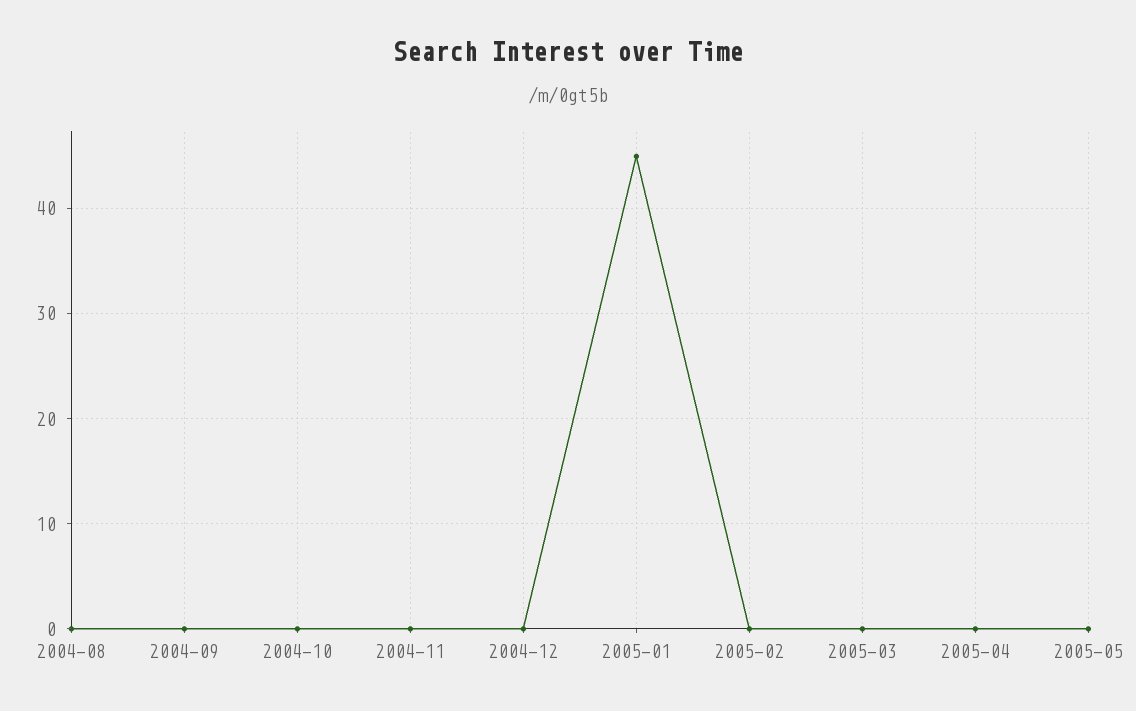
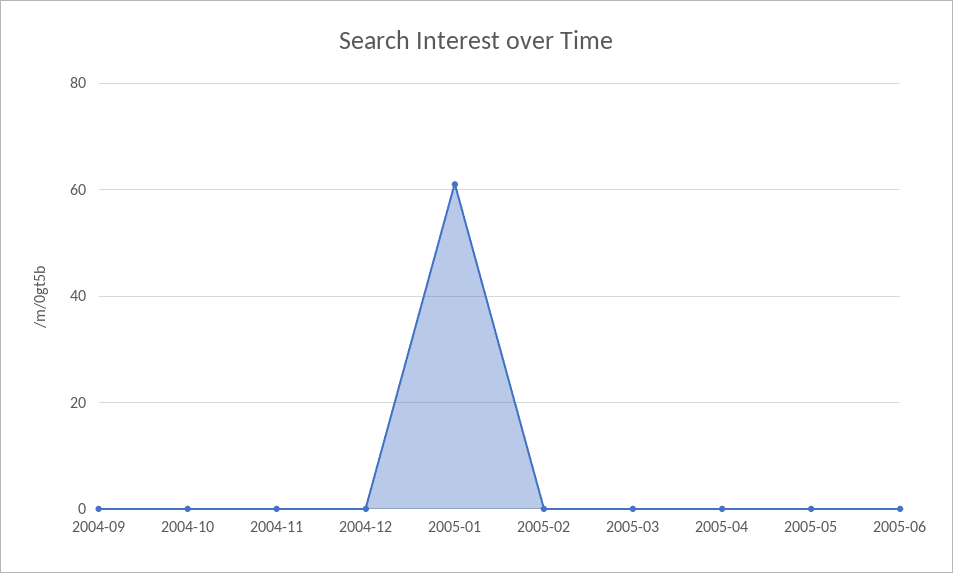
2004-08: 0 -> none
2005-01: 45 -> 60
2005-06: none -> 0

